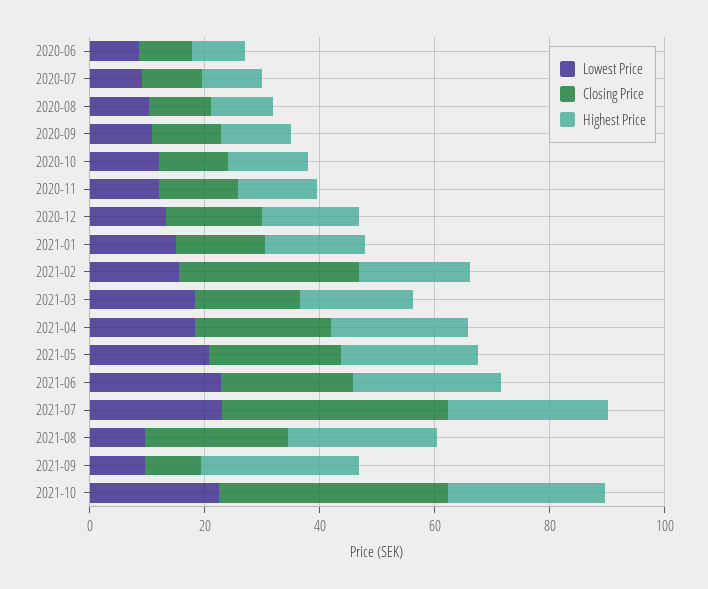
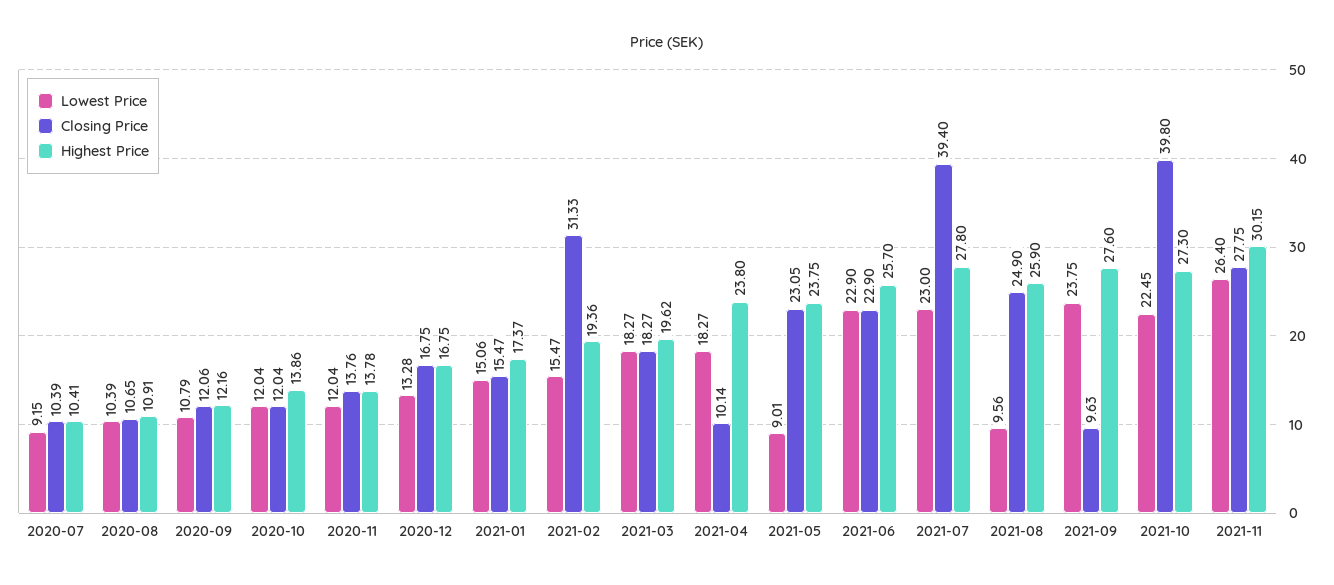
Lowest Price, 2020-06: 10 -> none
Closing Price, 2020-06: 10 -> none
Highest Price, 2020-06: 10 -> none
Closing Price, 2021-04: 25 -> 10.14
Lowest Price, 2021-05: 20 -> 9.01
Lowest Price, 2021-09: 10 -> 23.75
Lowest Price, 2021-11: none -> 26.4
Closing Price, 2021-11: none -> 27.75
Highest Price, 2021-11: none -> 30.15

